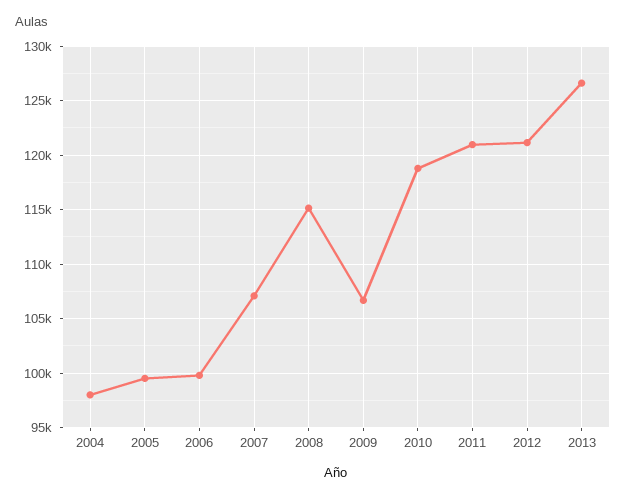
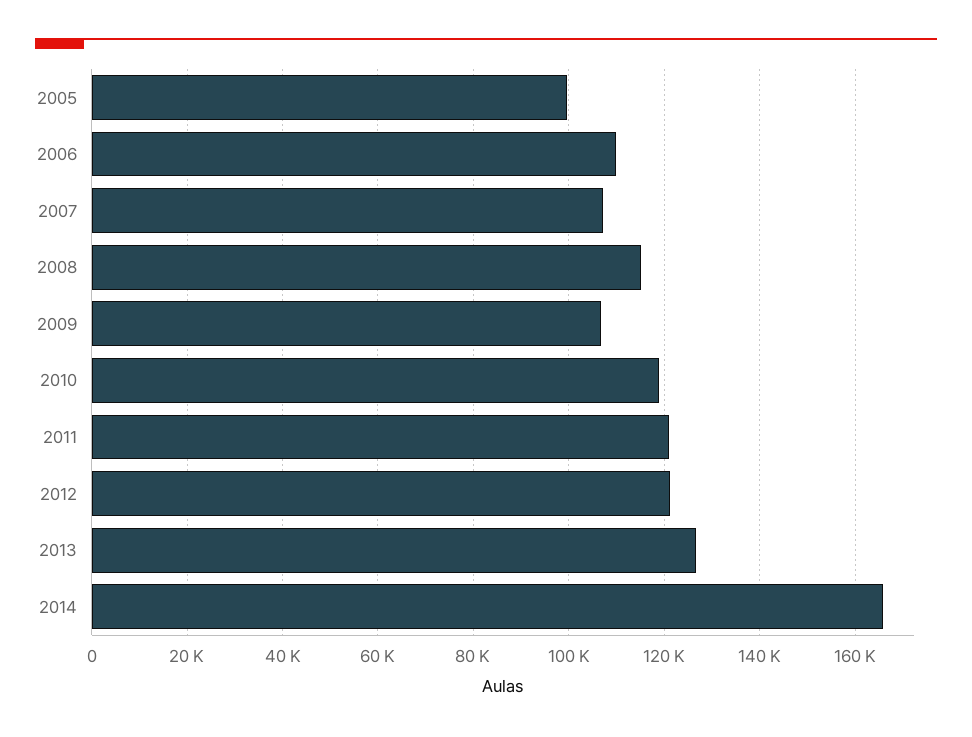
2004: 98000 -> none
2006: 100000 -> 110000
2014: none -> 166000

